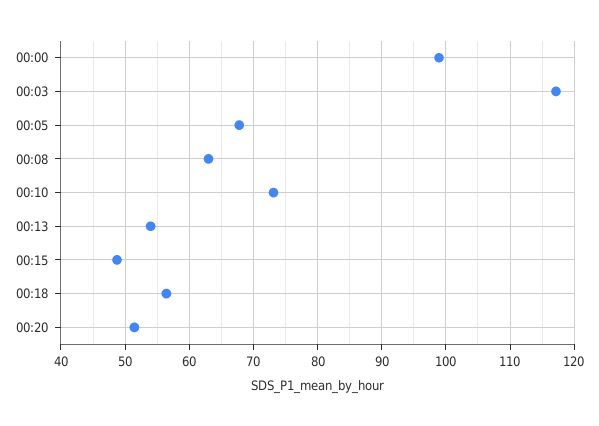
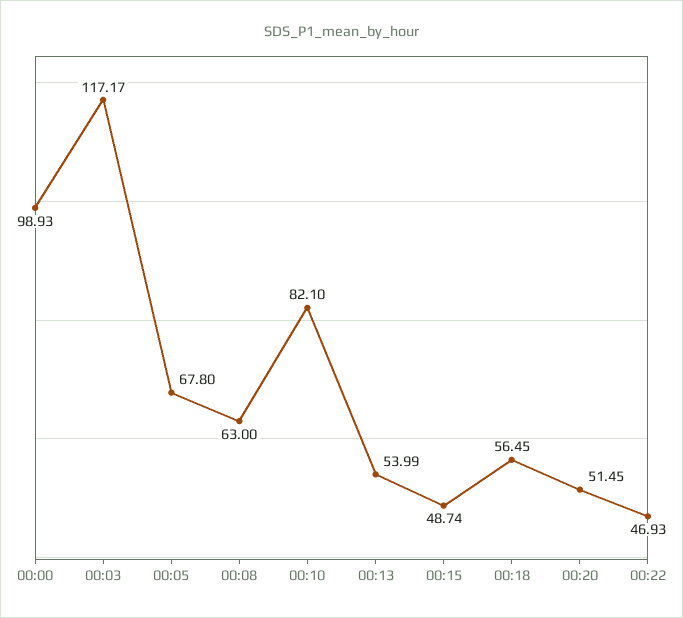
00:10: 73 -> 82.1
00:22: none -> 46.93

